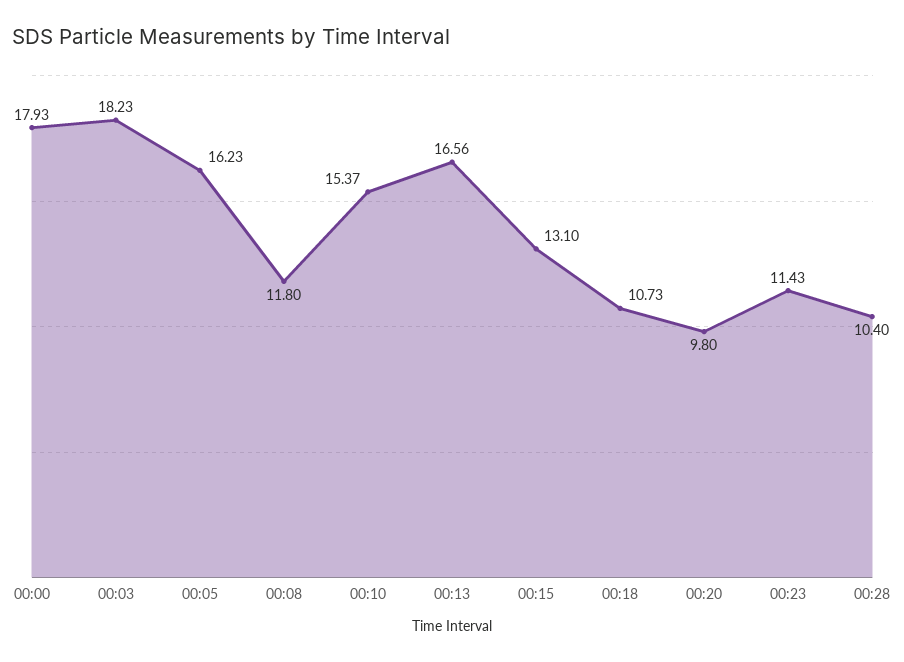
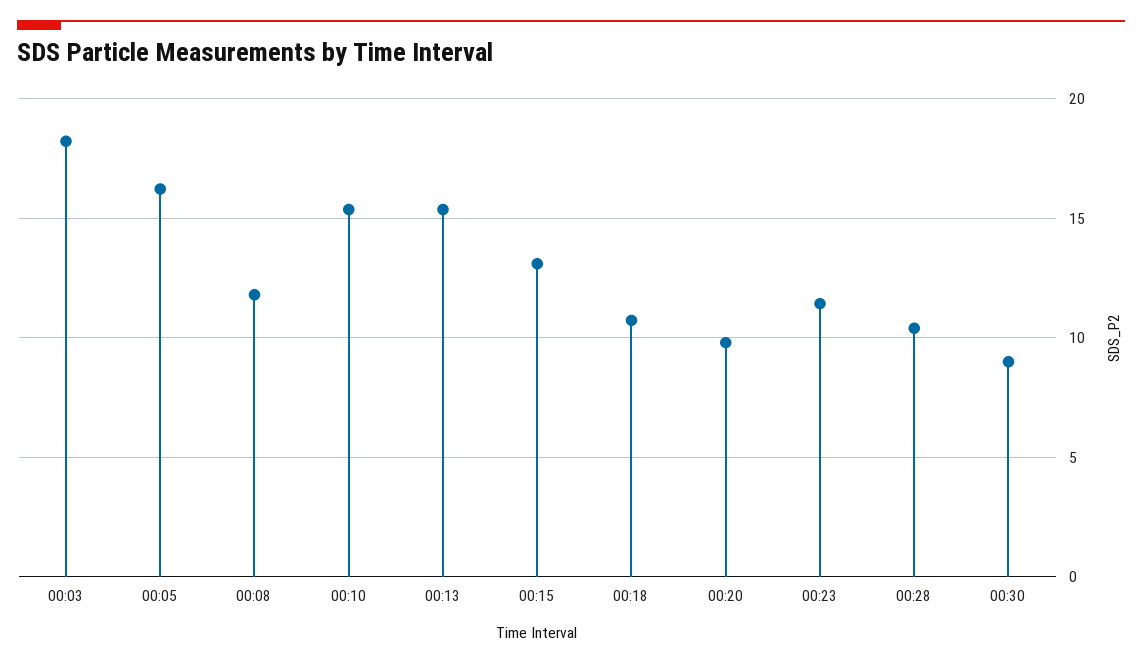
00:00: 17.93 -> none
00:13: 16.56 -> 15.5
00:30: none -> 9

